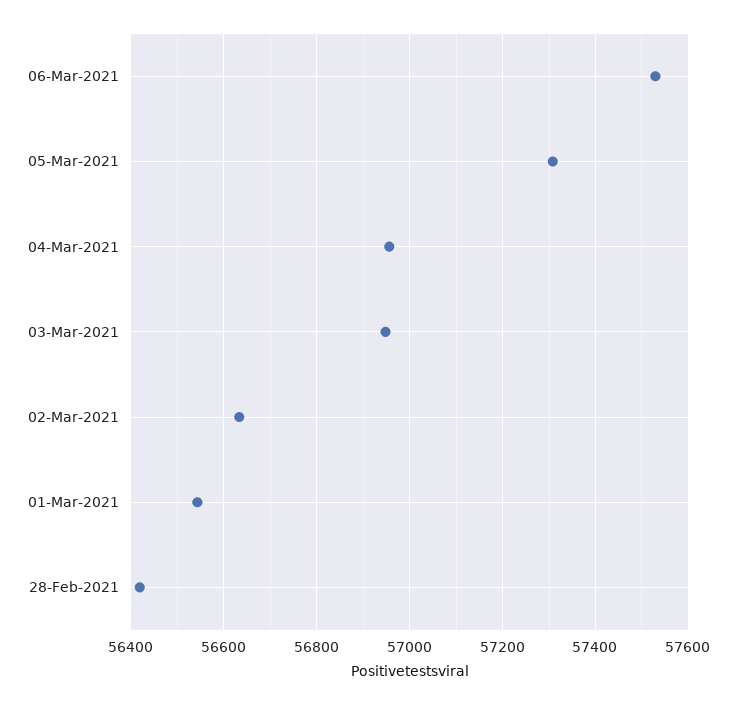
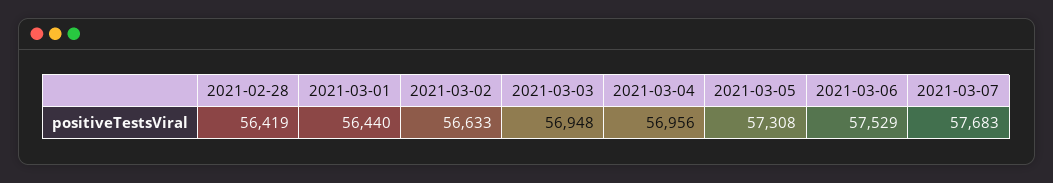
01-Mar-2021: 56540 -> 56440
2021-03-07: none -> 57683

